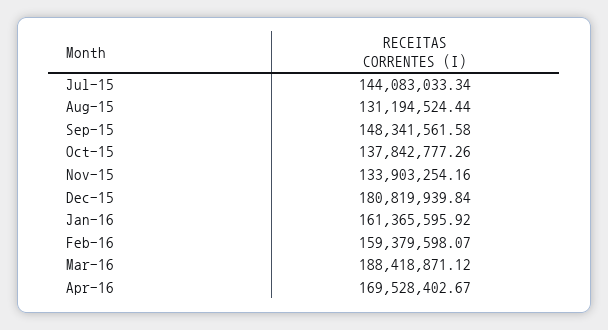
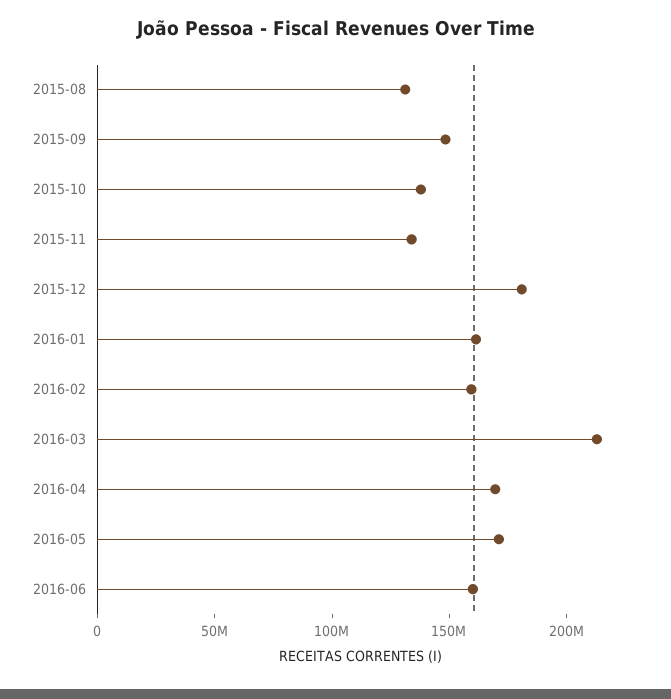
Jul-15: 144083033.34 -> none
Mar-16: 188418871.12 -> 210000000
2016-05: none -> 170000000
2016-06: none -> 160000000

